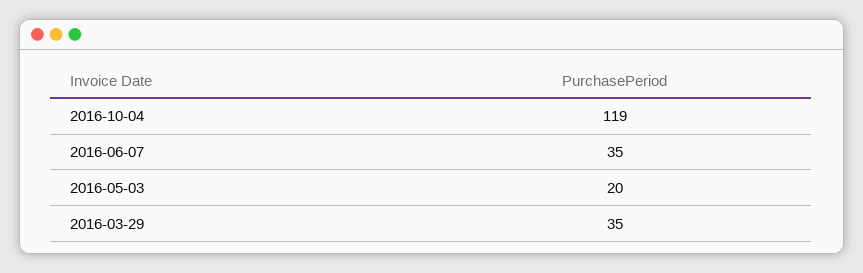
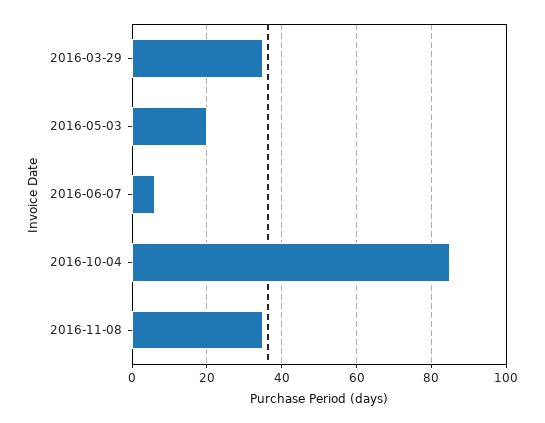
2016-10-04: 119 -> 85
2016-06-07: 35 -> 5
2016-11-08: none -> 35

